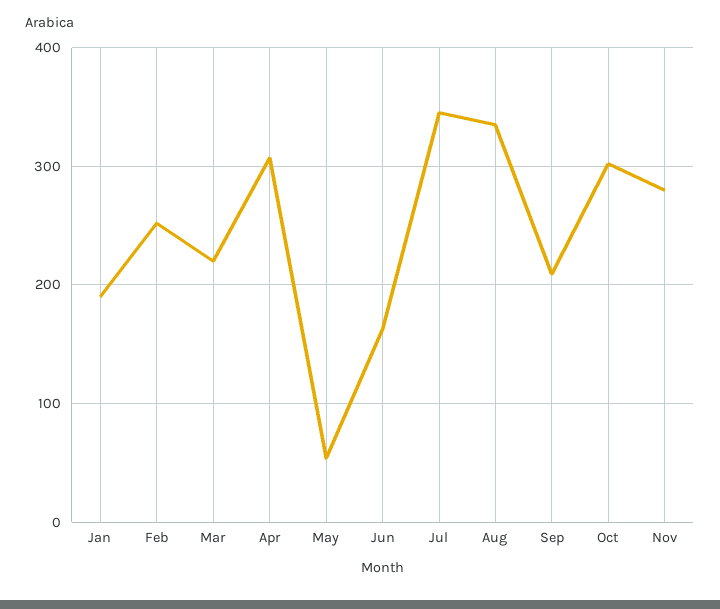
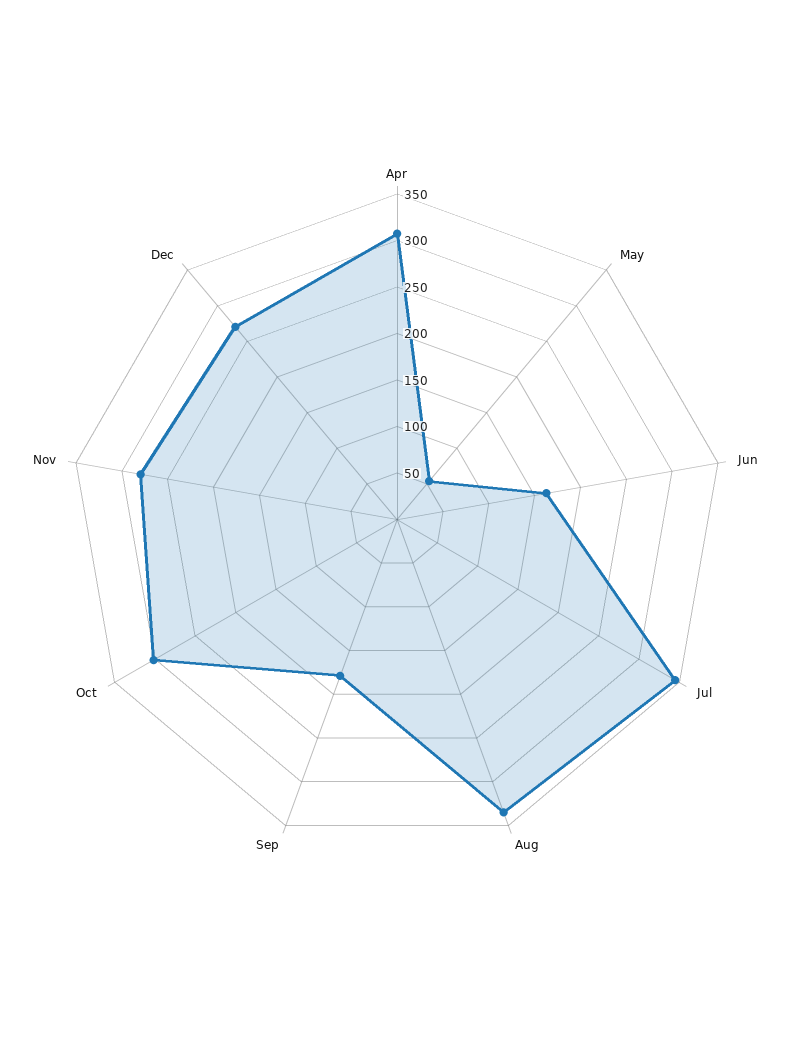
Jan: 190 -> none
Feb: 250 -> none
Mar: 220 -> none
Sep: 210 -> 180
Dec: none -> 270

